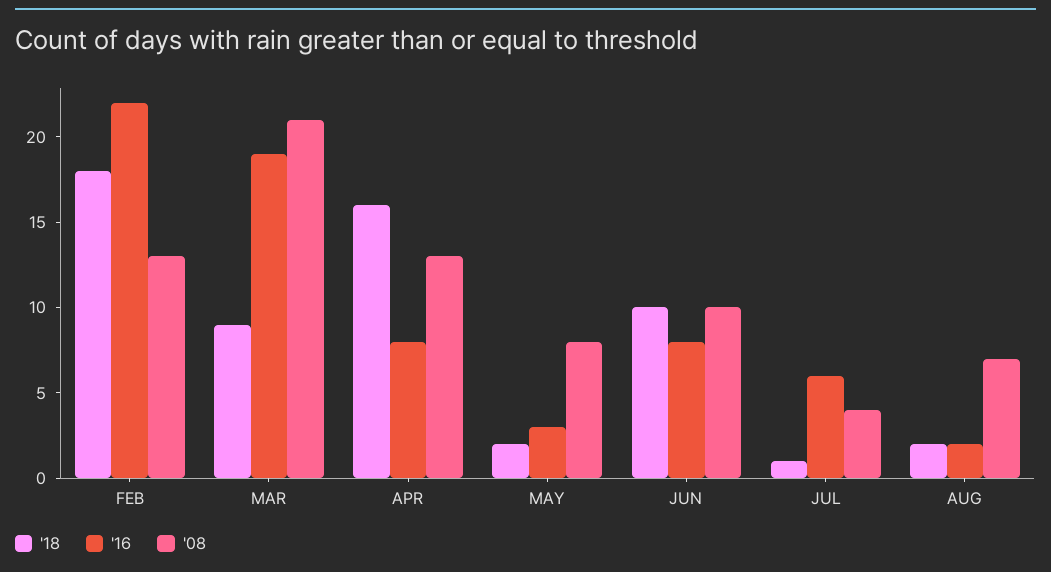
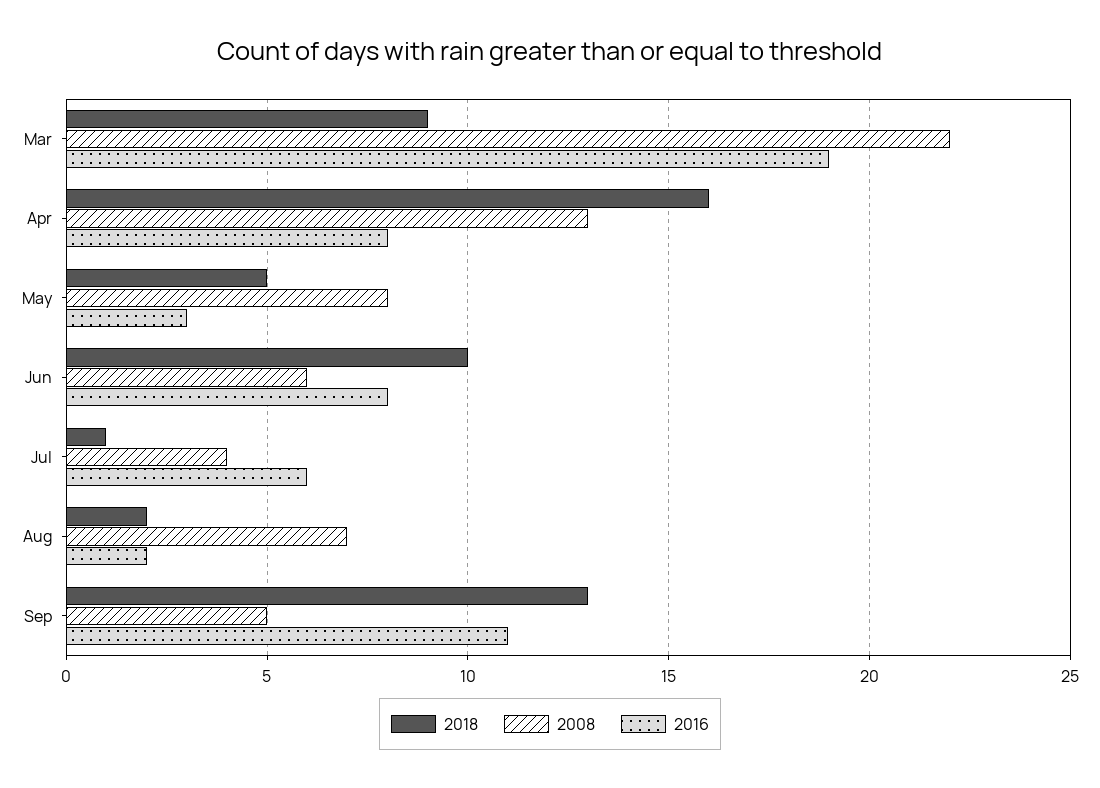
'18, FEB: 18 -> none
'16, FEB: 22 -> none
'08, FEB: 13 -> none
'08, MAR: 21 -> 22
'18, MAY: 2 -> 5
'08, JUN: 10 -> 6
'18, Sep: none -> 13
'08, Sep: none -> 5
'16, Sep: none -> 11

